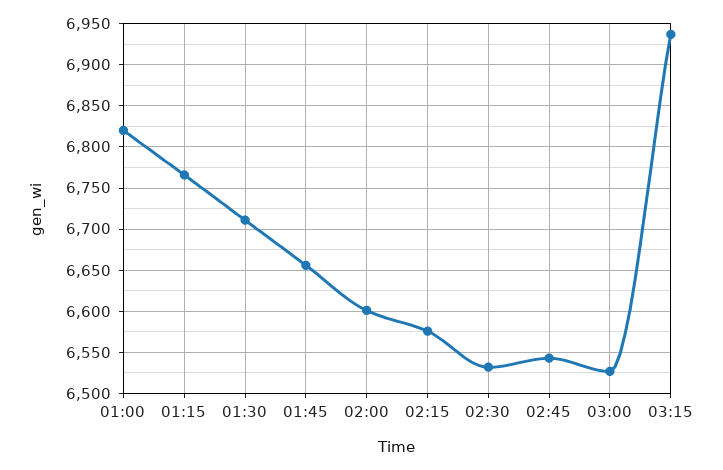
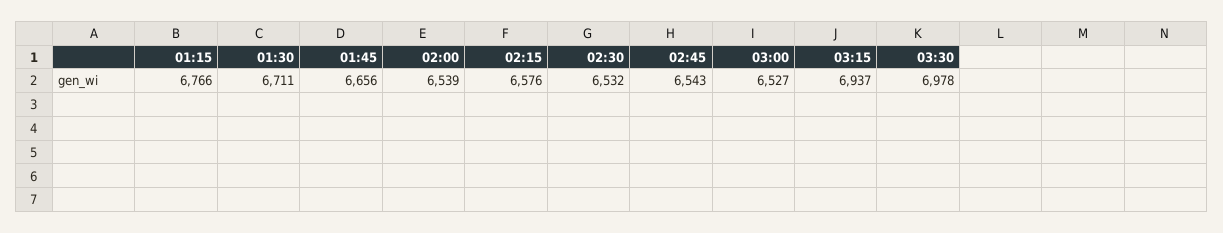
01:00: 6820 -> none
02:00: 6600 -> 6539
03:30: none -> 6978

